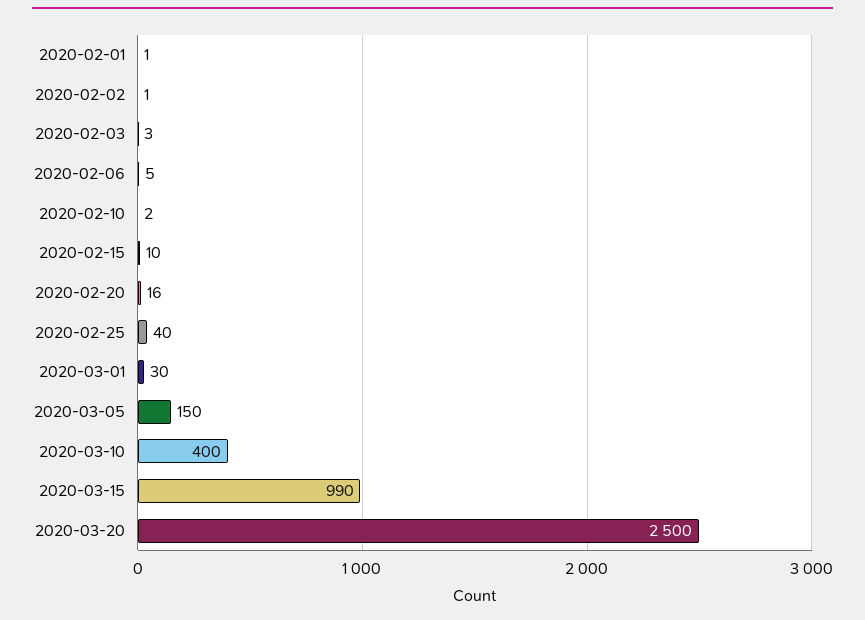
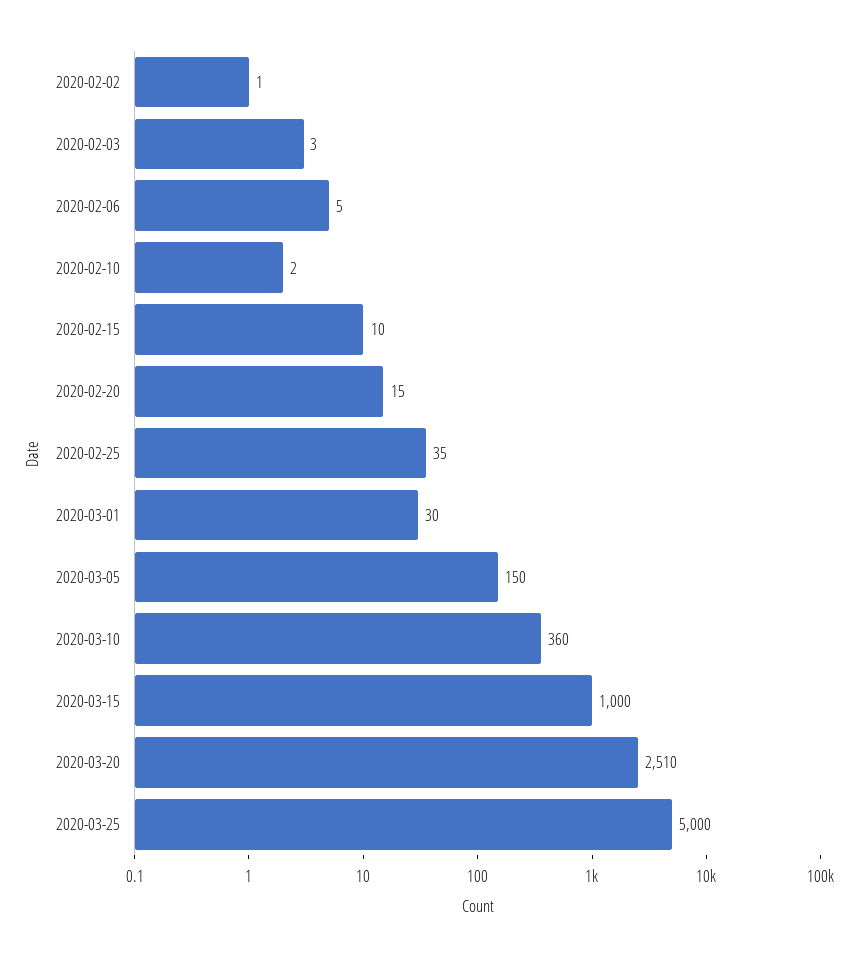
2020-02-01: 1 -> none
2020-02-20: 16 -> 15
2020-02-25: 40 -> 35
2020-03-10: 400 -> 360
2020-03-15: 990 -> 1000
2020-03-20: 2500 -> 2510
2020-03-25: none -> 5000

